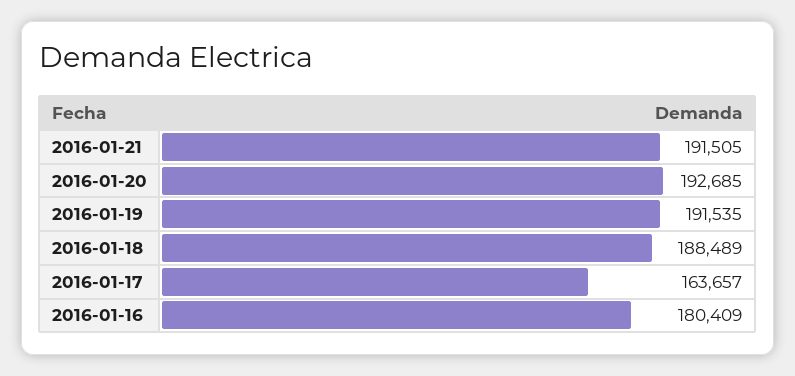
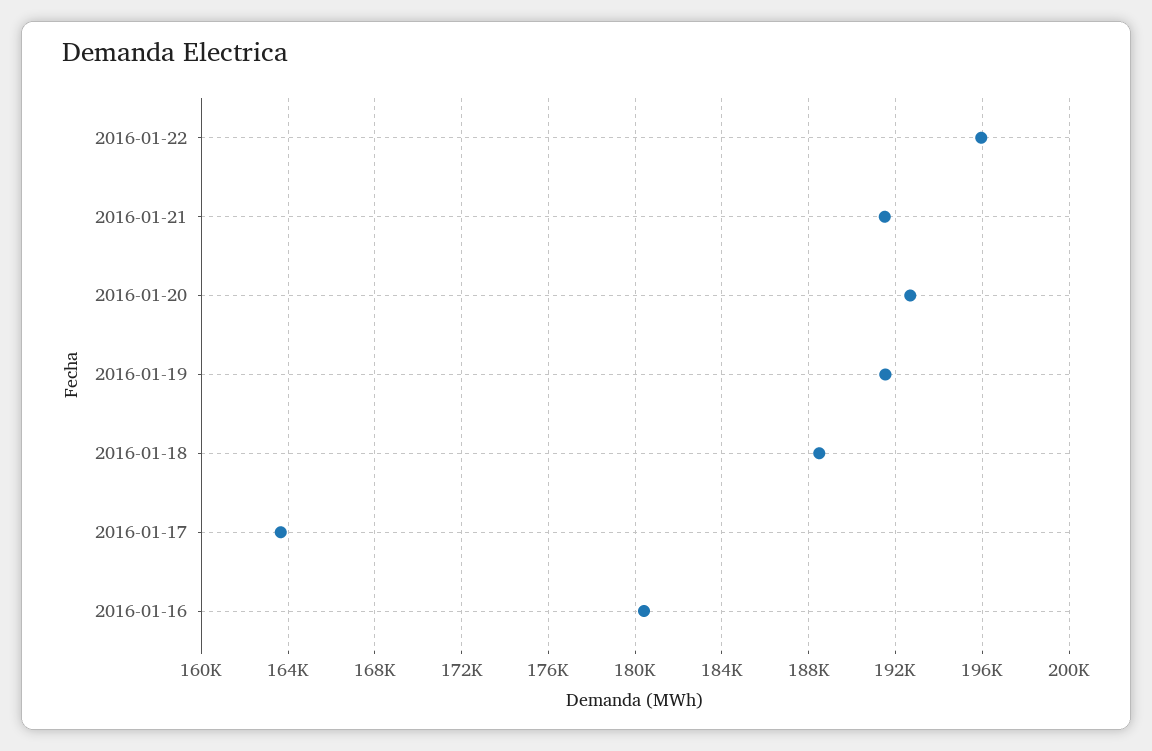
2016-01-22: none -> 196000

